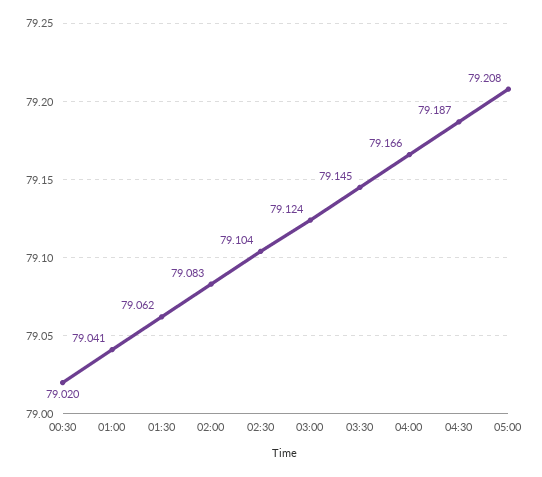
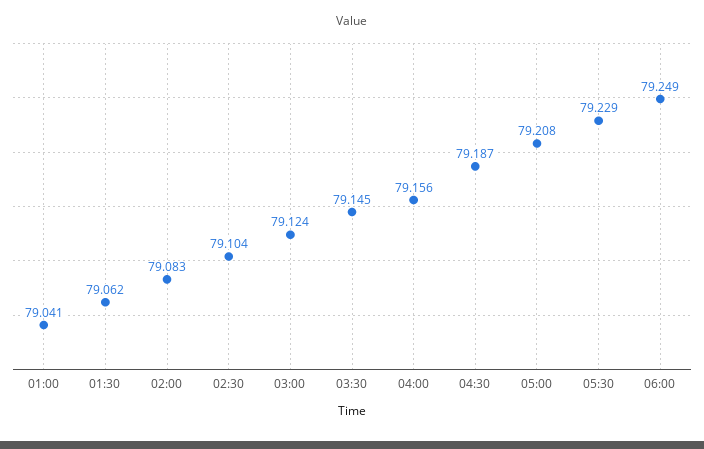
00:30: 79.02 -> none
04:00: 79.166 -> 79.156
05:30: none -> 79.229
06:00: none -> 79.249

